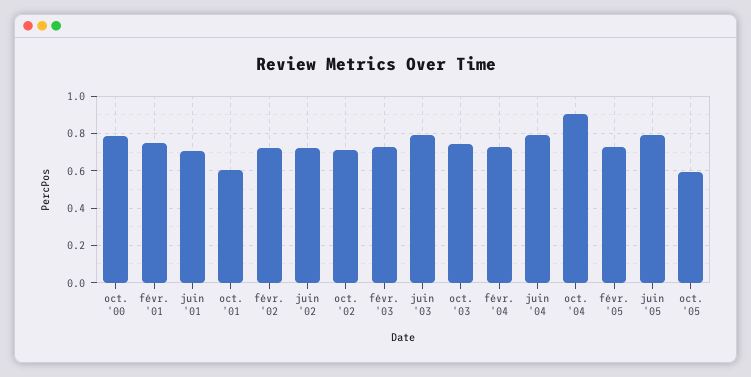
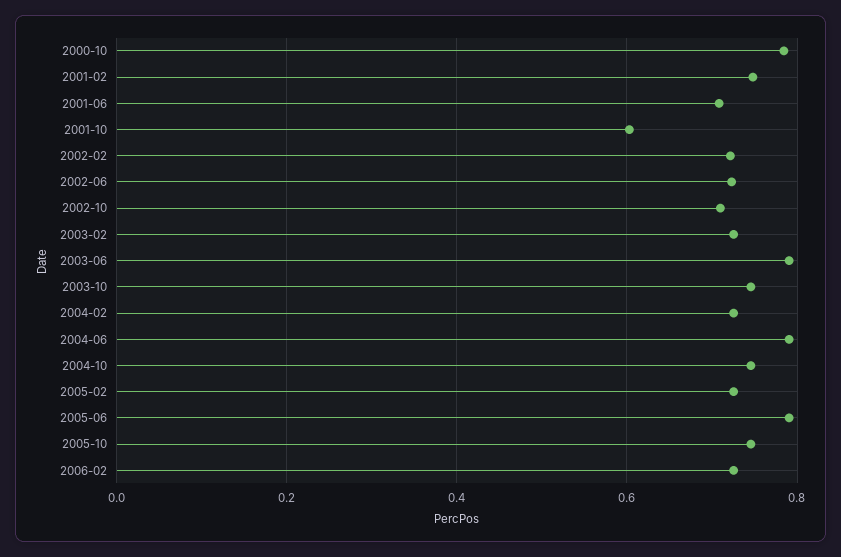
oct. '04: 0.9 -> 0.74
oct. '05: 0.6 -> 0.74
2006-02: none -> 0.72

